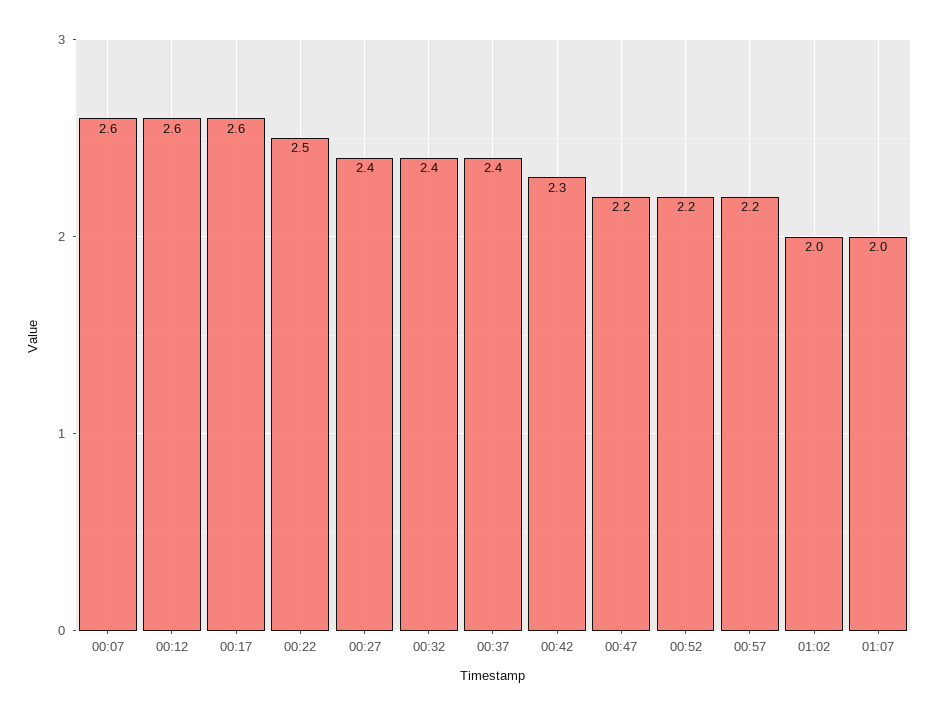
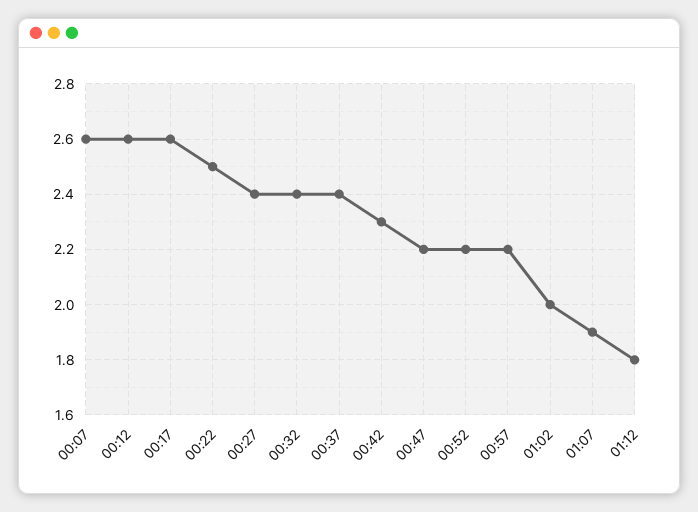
01:07: 2 -> 1.9
01:12: none -> 1.8

